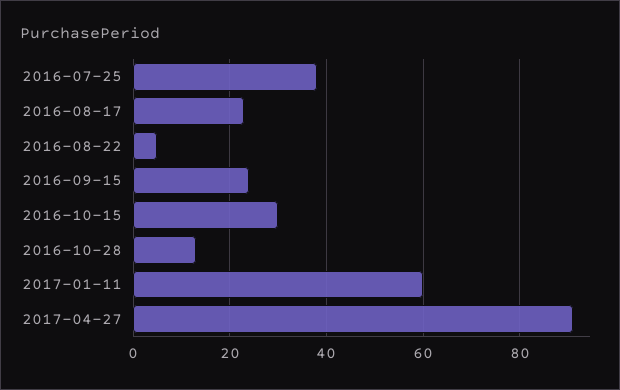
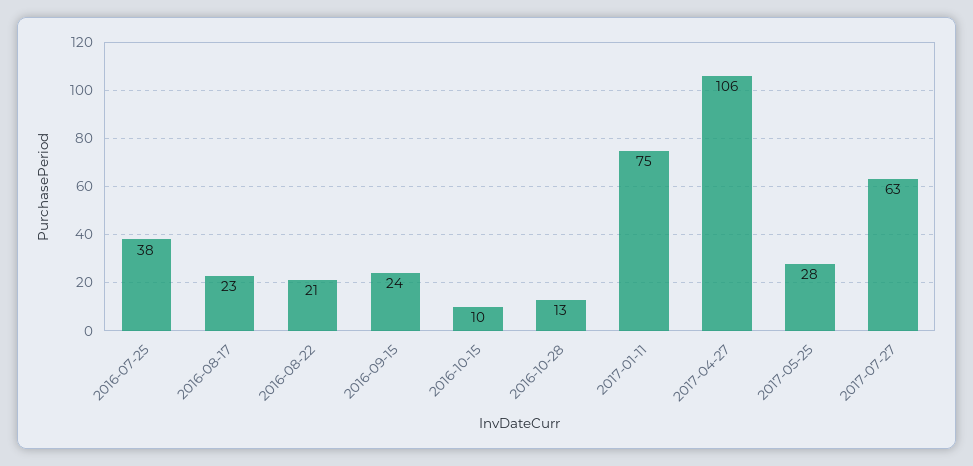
2016-08-22: 5 -> 21
2016-10-15: 30 -> 10
2017-01-11: 60 -> 75
2017-04-27: 90 -> 106
2017-05-25: none -> 28
2017-07-27: none -> 63

